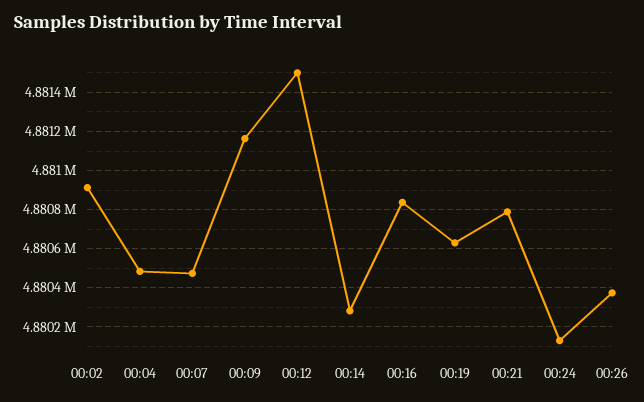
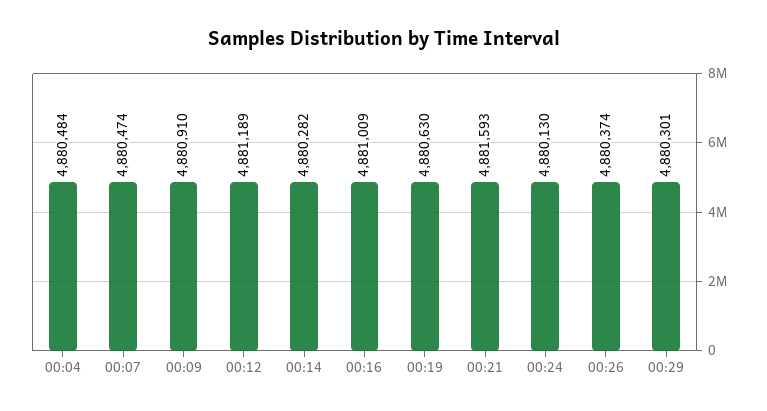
00:02: 4880900 -> none
00:09: 4881150 -> 4880910
00:12: 4881500 -> 4881189
00:16: 4880850 -> 4881009
00:21: 4880800 -> 4881593
00:29: none -> 4880301

